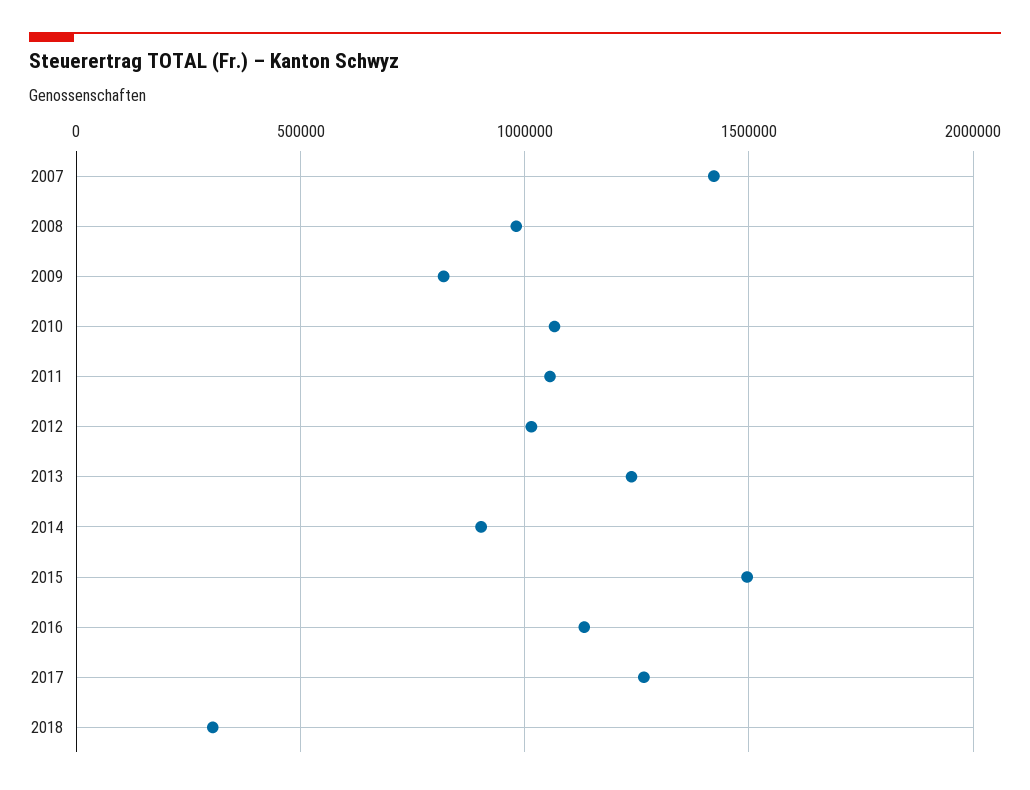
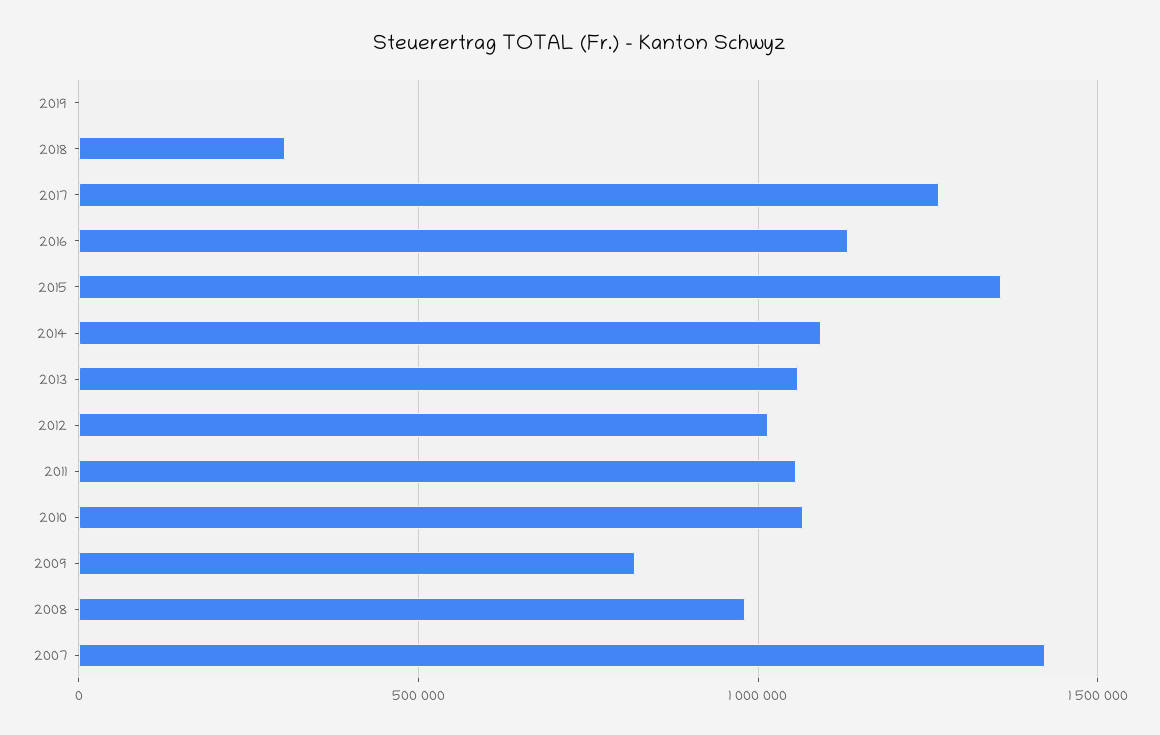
2013: 1250000 -> 1050000
2014: 900000 -> 1100000
2015: 1500000 -> 1350000
2019: none -> 0

